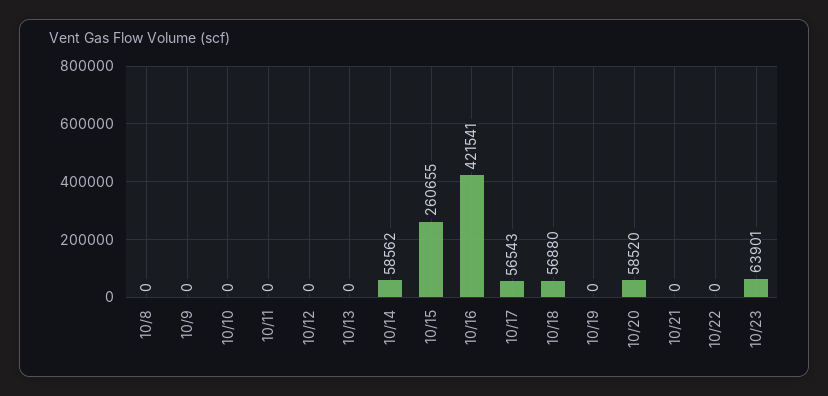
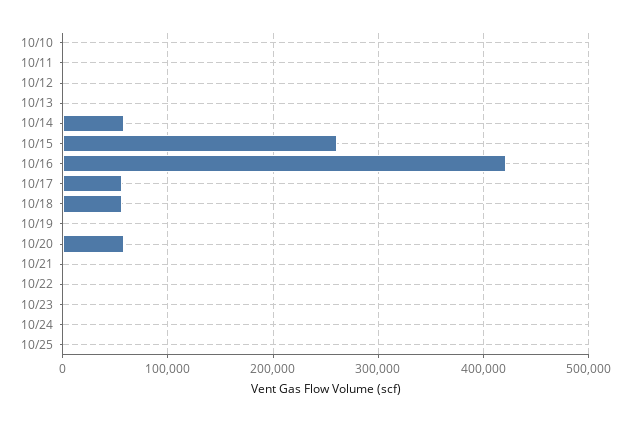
10/8: 0 -> none
10/9: 0 -> none
10/23: 63901 -> 0
10/24: none -> 0
10/25: none -> 0

